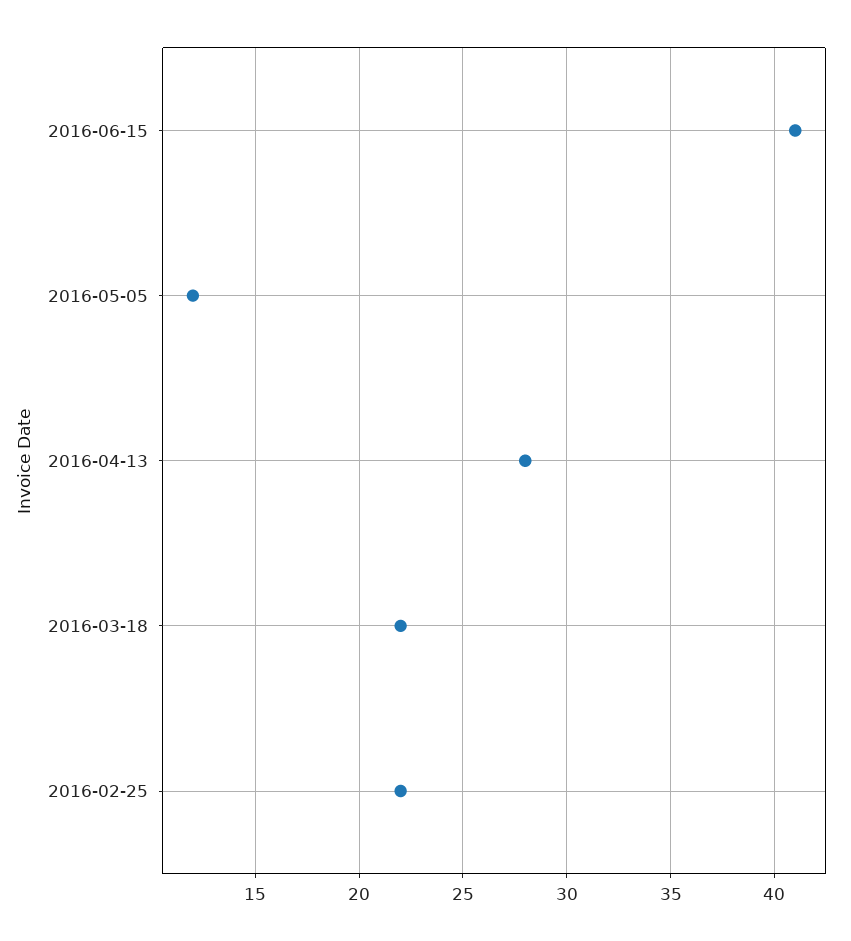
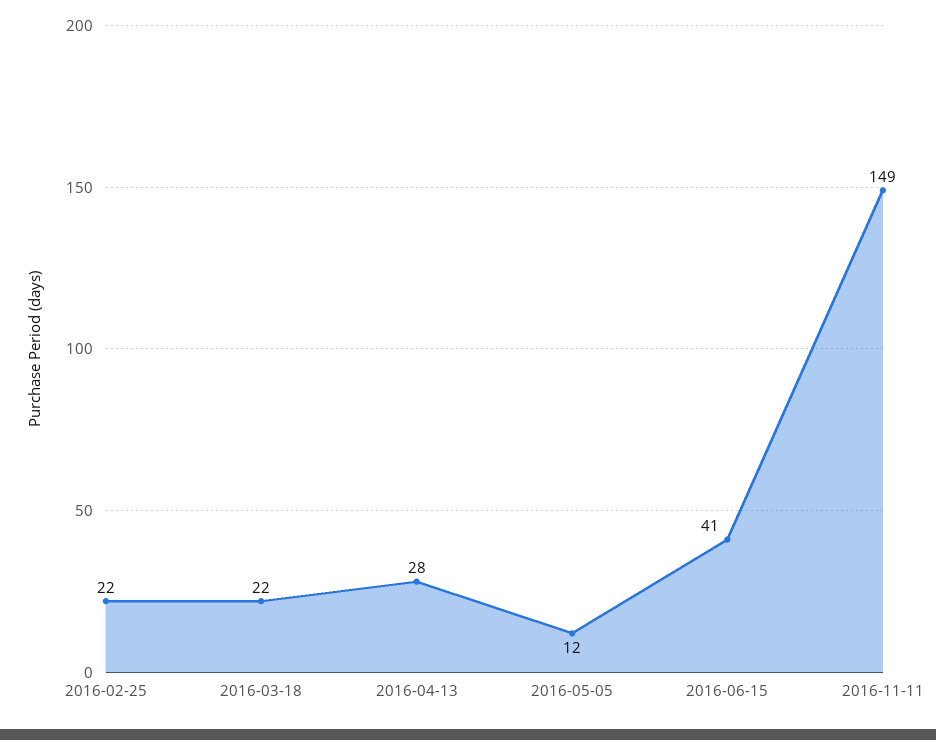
2016-11-11: none -> 149

